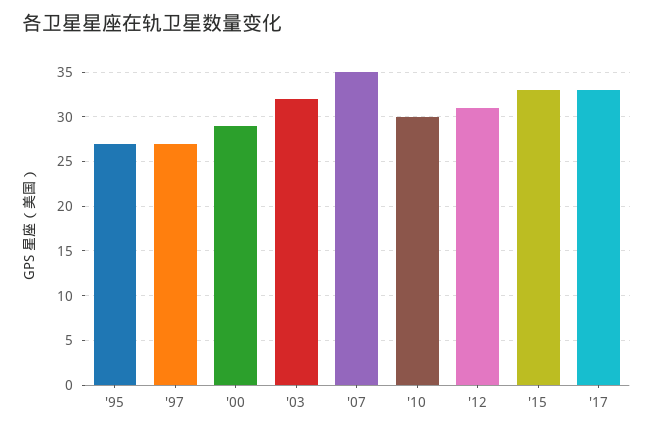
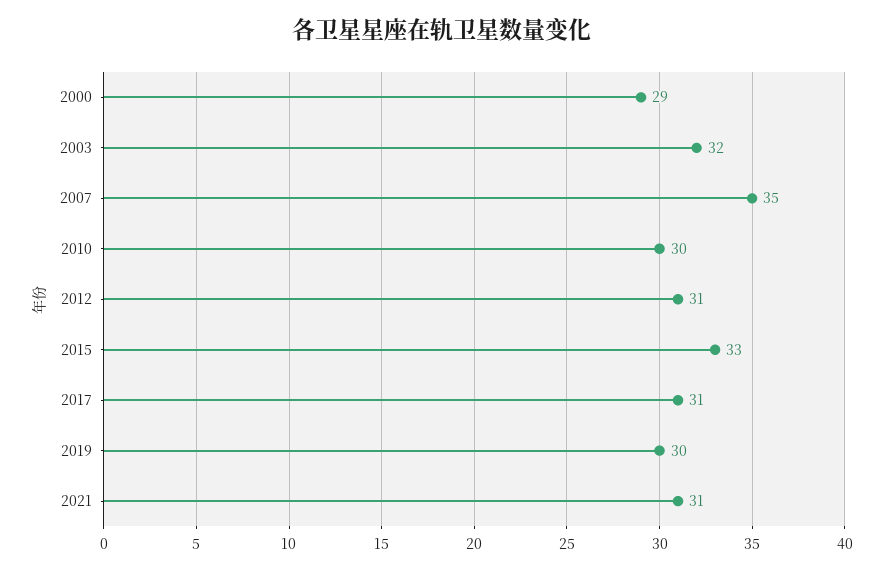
'95: 27 -> none
'97: 27 -> none
'17: 33 -> 31
2019: none -> 30
2021: none -> 31

